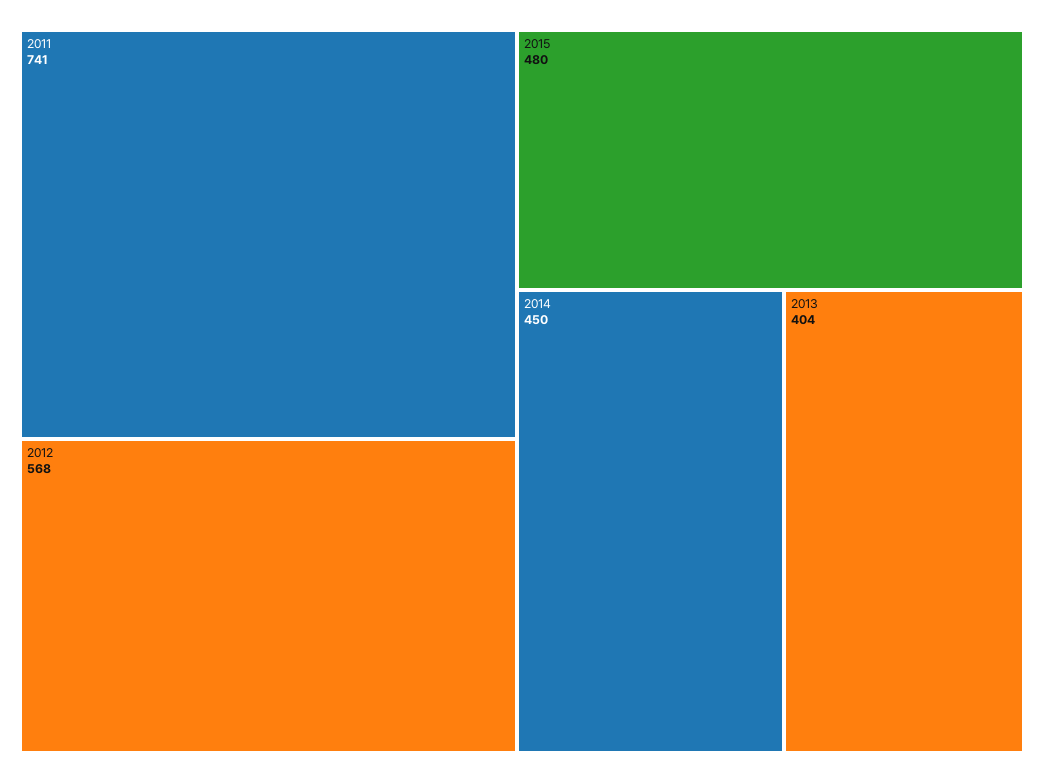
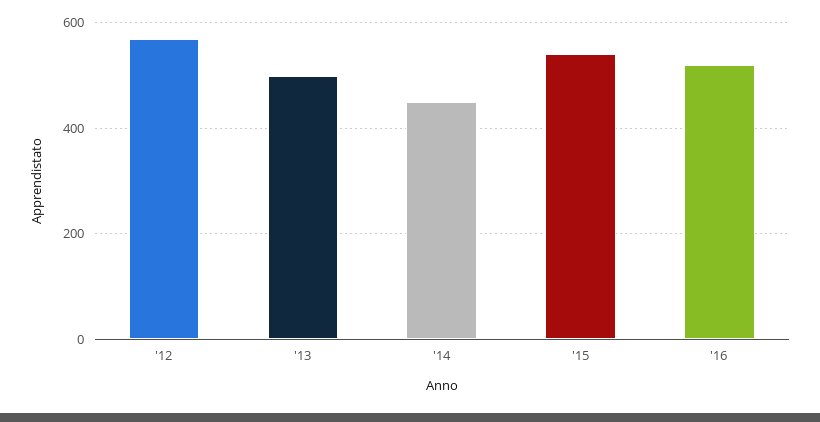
2011: 741 -> none
2015: 480 -> 540
2013: 404 -> 500
'16: none -> 520

